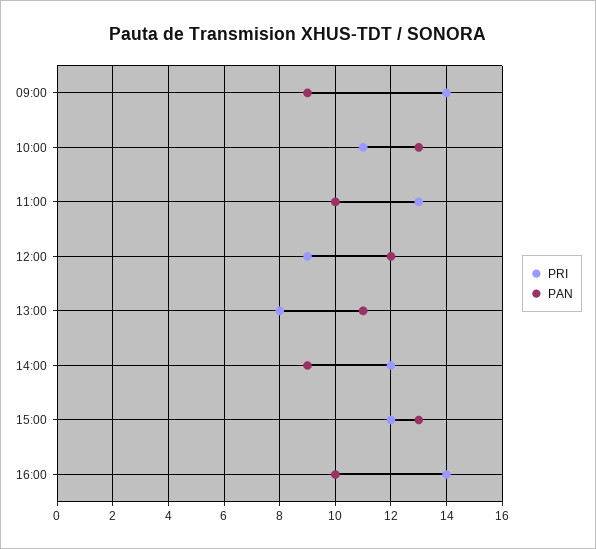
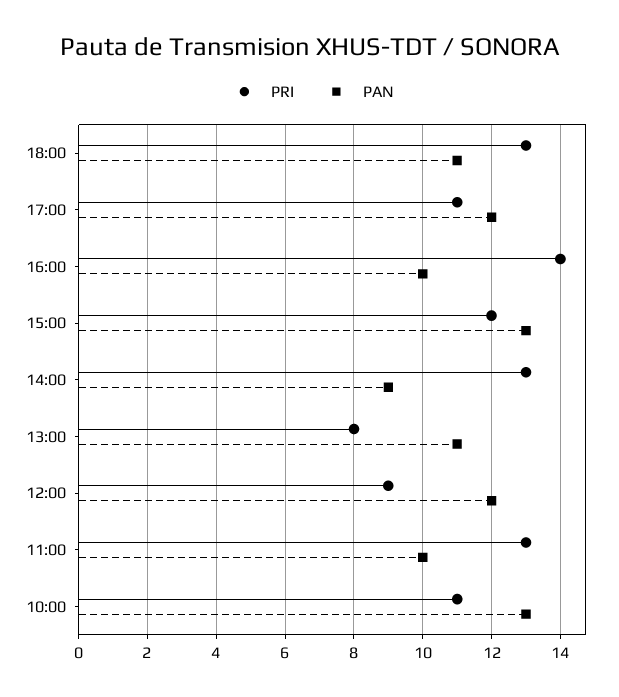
PRI, 09:00: 14 -> none
PAN, 09:00: 9 -> none
PRI, 14:00: 12 -> 13
PRI, 18:00: none -> 13
PAN, 18:00: none -> 11
PRI, 17:00: none -> 11
PAN, 17:00: none -> 12

